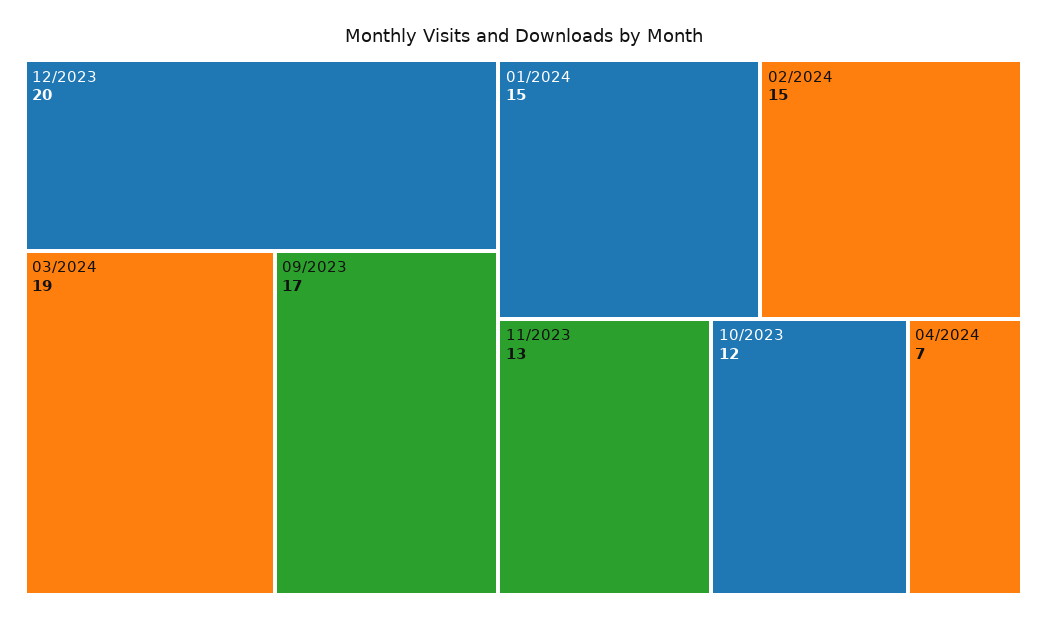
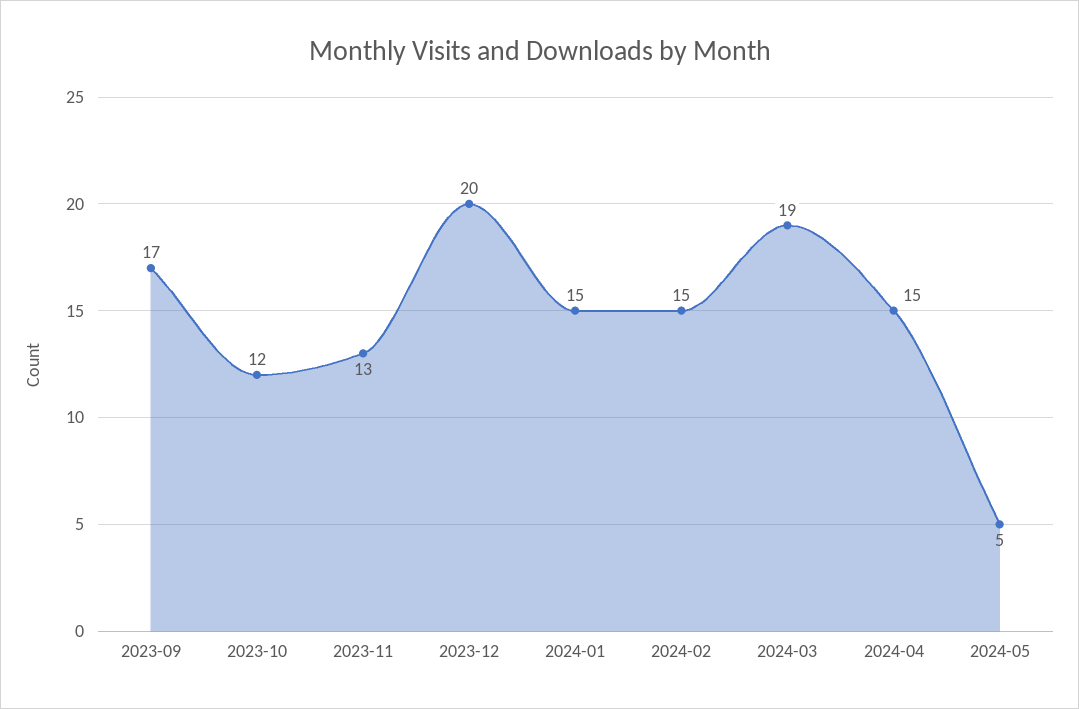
04/2024: 7 -> 15
2024-05: none -> 5

